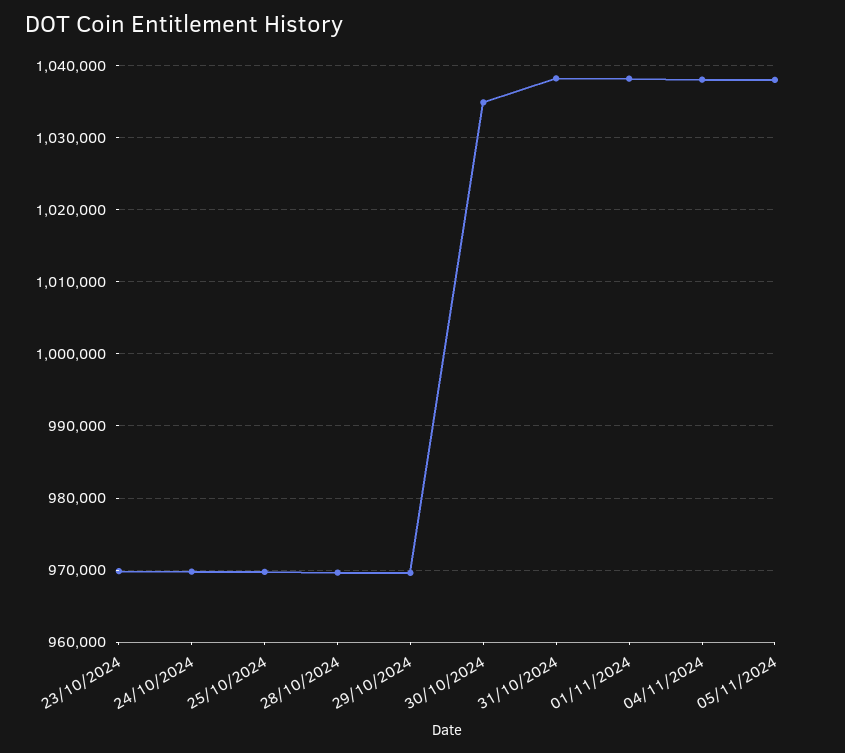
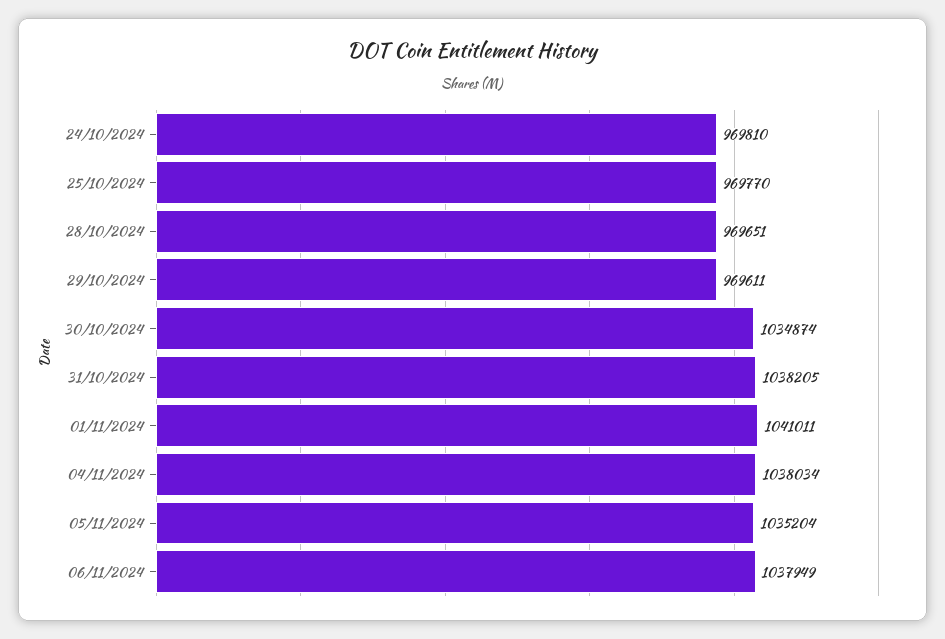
23/10/2024: 970000 -> none
01/11/2024: 1038000 -> 1041011
05/11/2024: 1038000 -> 1035204
06/11/2024: none -> 1037949

